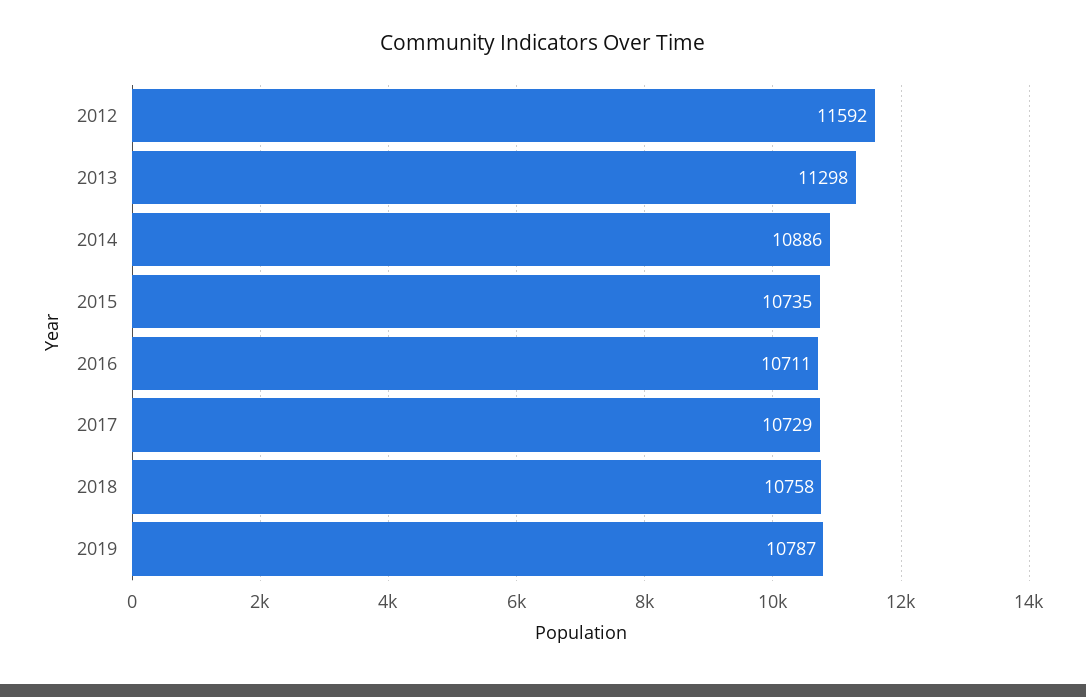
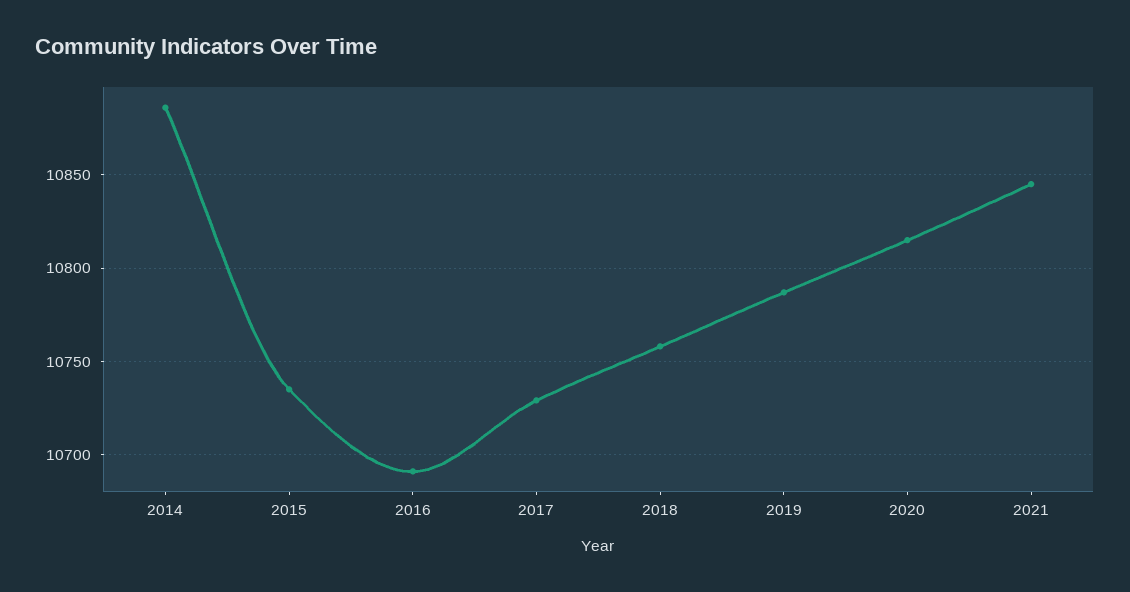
2012: 11592 -> none
2013: 11298 -> none
2016: 10711 -> 10690
2020: none -> 10815
2021: none -> 10845

